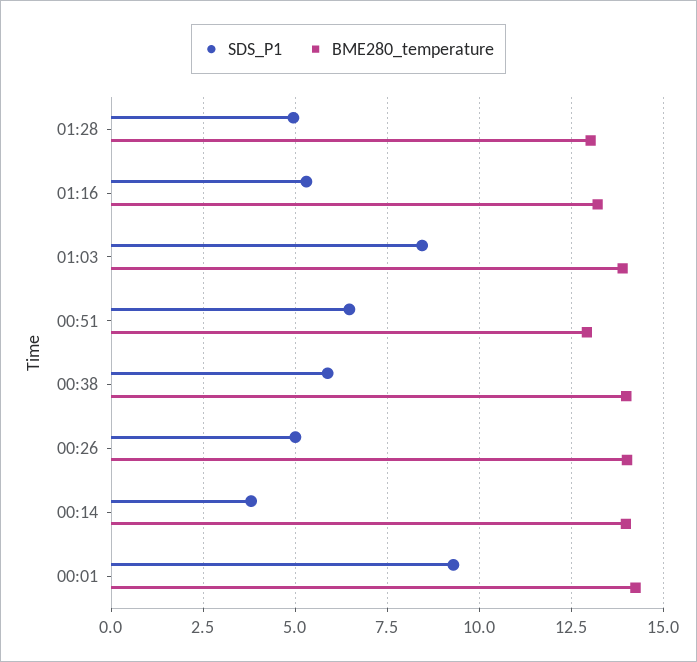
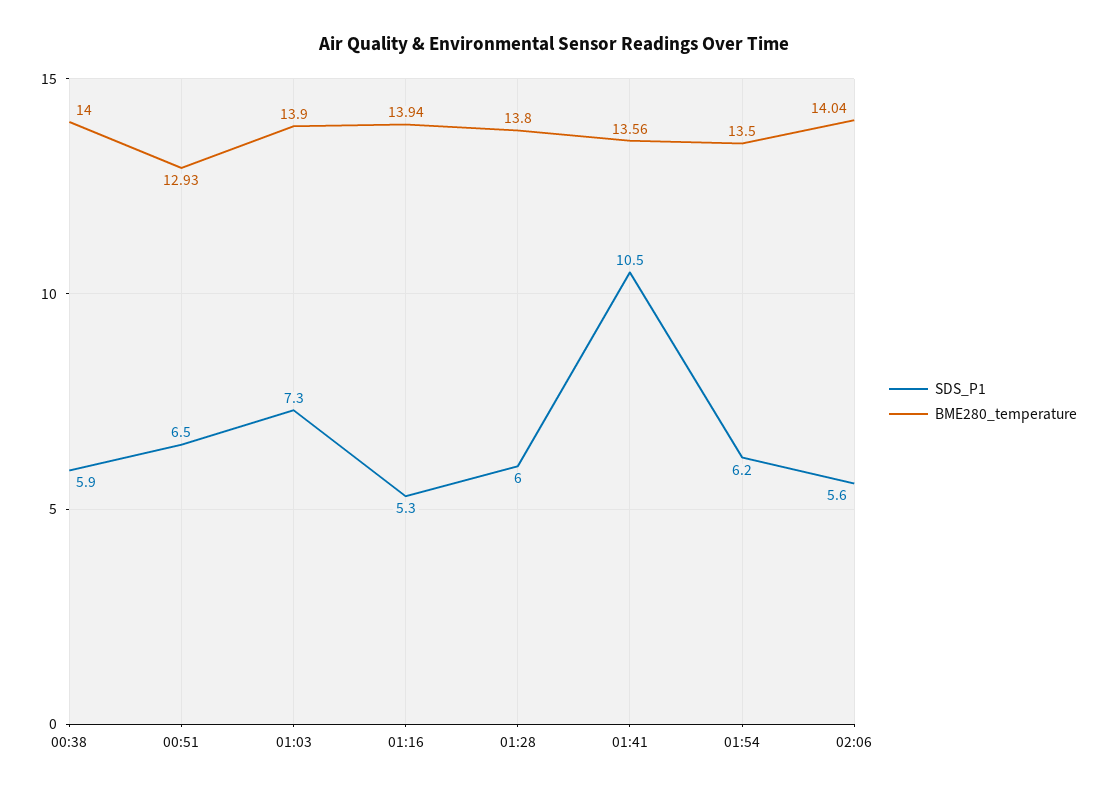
SDS_P1, 01:28: 5 -> 6
BME280_temperature, 01:28: 13 -> 13.8
BME280_temperature, 01:16: 13.25 -> 13.94
SDS_P1, 01:03: 8.5 -> 7.3
SDS_P1, 00:26: 5 -> none
BME280_temperature, 00:26: 14 -> none
SDS_P1, 00:14: 3.75 -> none
BME280_temperature, 00:14: 14 -> none
SDS_P1, 00:01: 9.25 -> none
BME280_temperature, 00:01: 14.25 -> none
SDS_P1, 01:41: none -> 10.5
BME280_temperature, 01:41: none -> 13.56
SDS_P1, 01:54: none -> 6.2
BME280_temperature, 01:54: none -> 13.5
SDS_P1, 02:06: none -> 5.6
BME280_temperature, 02:06: none -> 14.04

